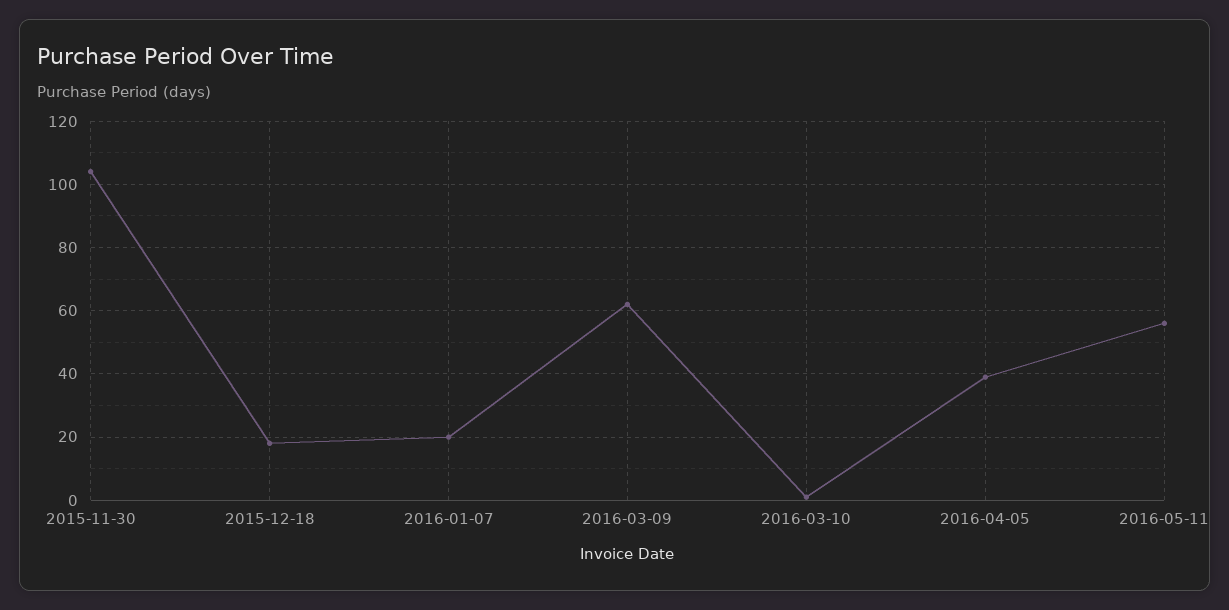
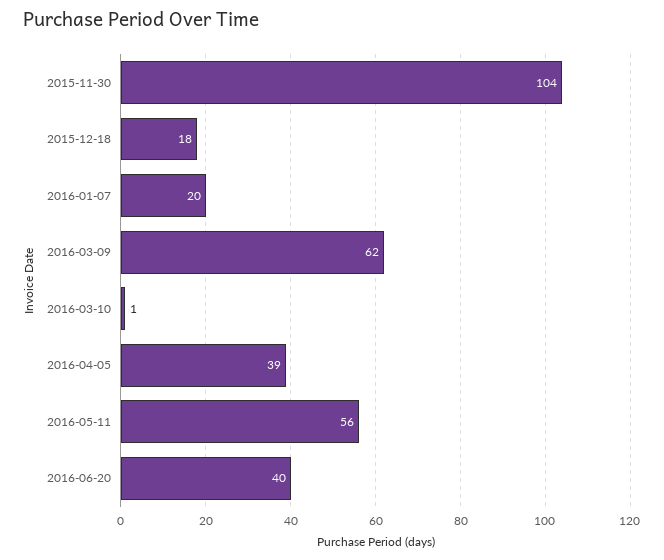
2016-06-20: none -> 40

